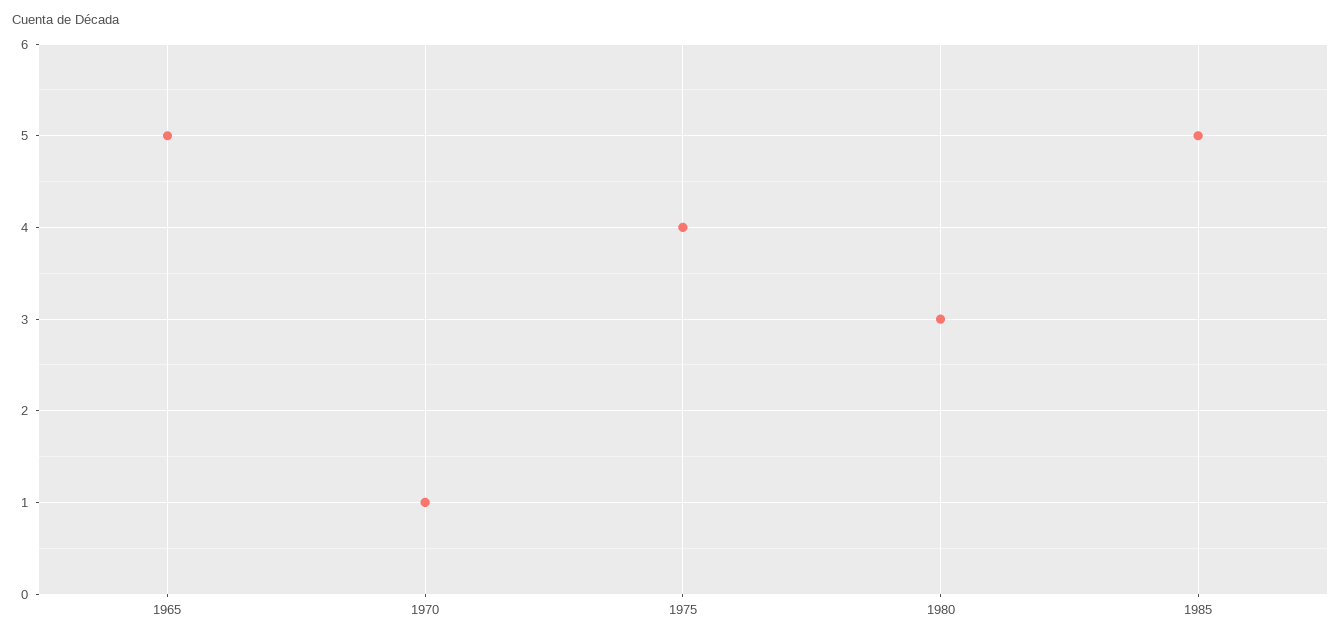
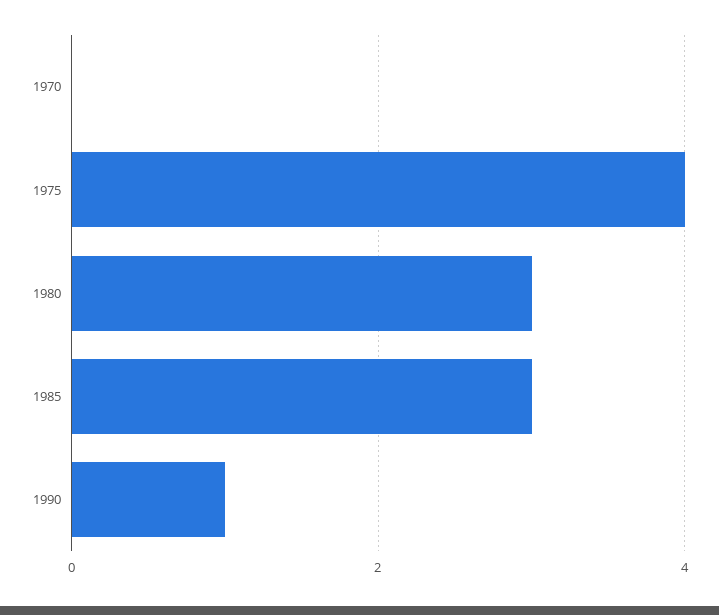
1965: 5 -> none
1970: 1 -> 0
1985: 5 -> 3
1990: none -> 1

